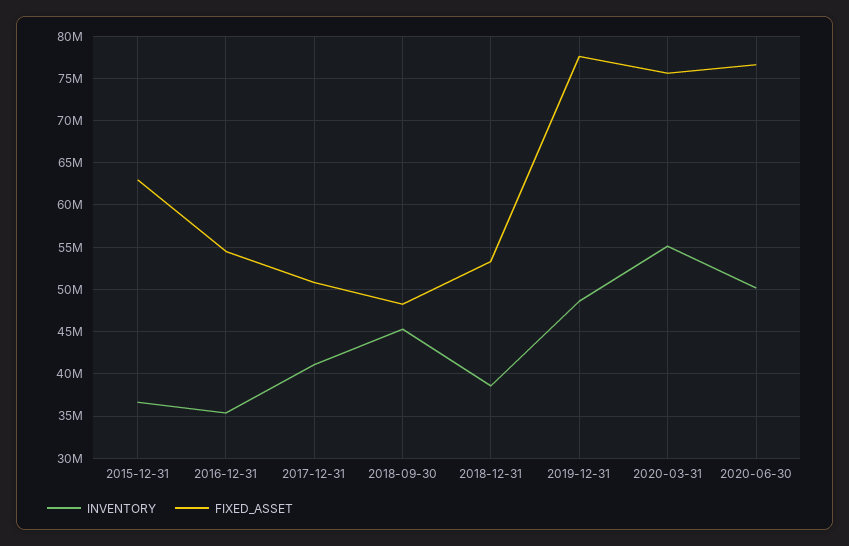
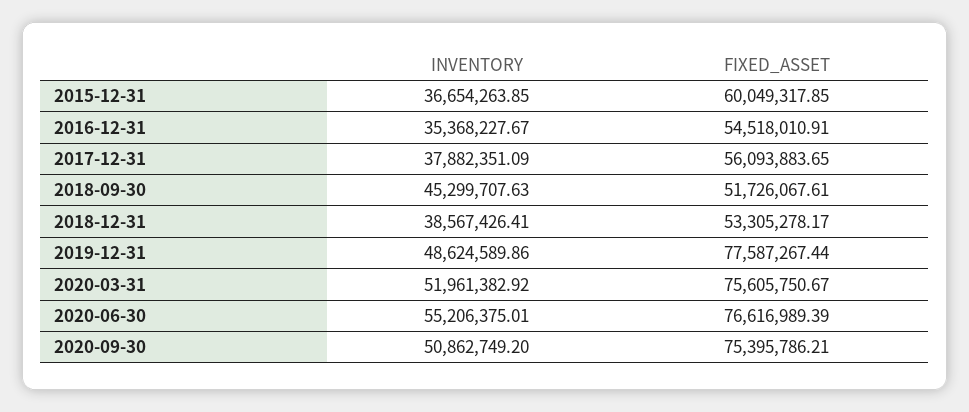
FIXED_ASSET, 2015-12-31: 63000000 -> 60049317.85
INVENTORY, 2017-12-31: 41000000 -> 37882351.09
FIXED_ASSET, 2017-12-31: 51000000 -> 56093883.65
FIXED_ASSET, 2018-09-30: 48000000 -> 51726067.61
INVENTORY, 2020-03-31: 55000000 -> 51961382.92
INVENTORY, 2020-06-30: 50000000 -> 55206375.01
INVENTORY, 2020-09-30: none -> 50862749.2
FIXED_ASSET, 2020-09-30: none -> 75395786.21

